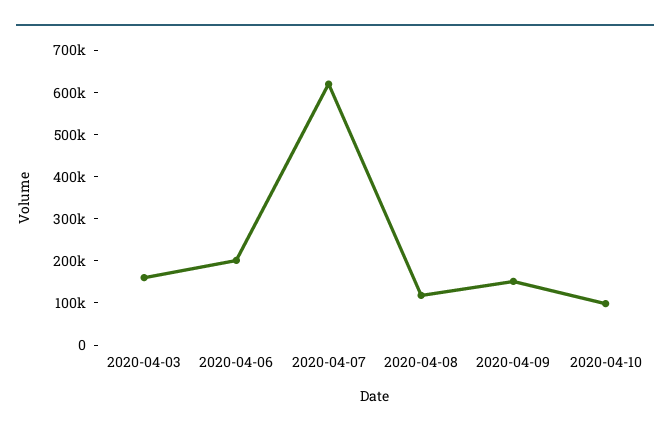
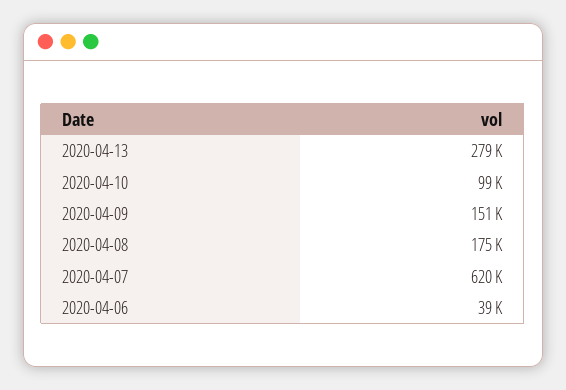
2020-04-03: 160000 -> none
2020-04-06: 200000 -> 39000
2020-04-08: 120000 -> 175000
2020-04-13: none -> 279000

